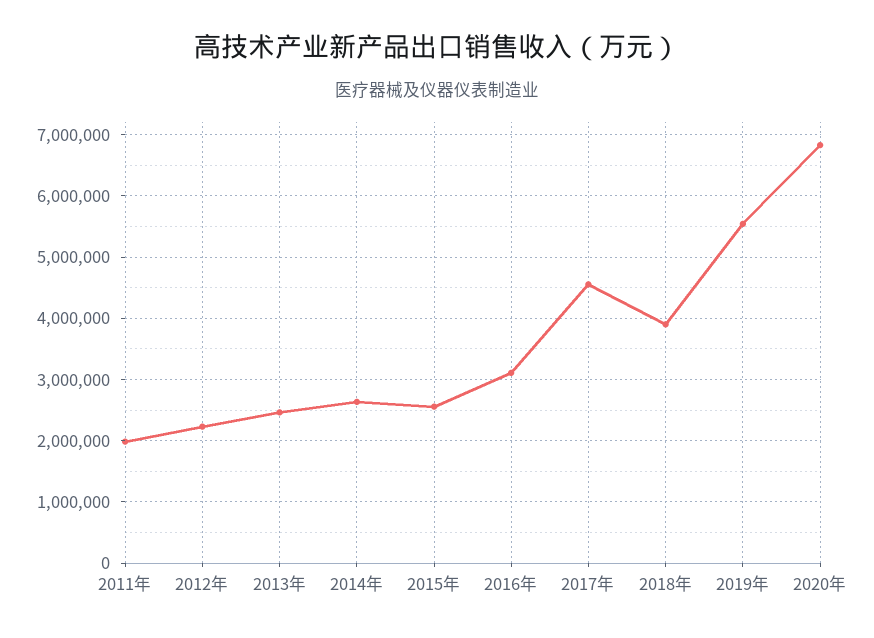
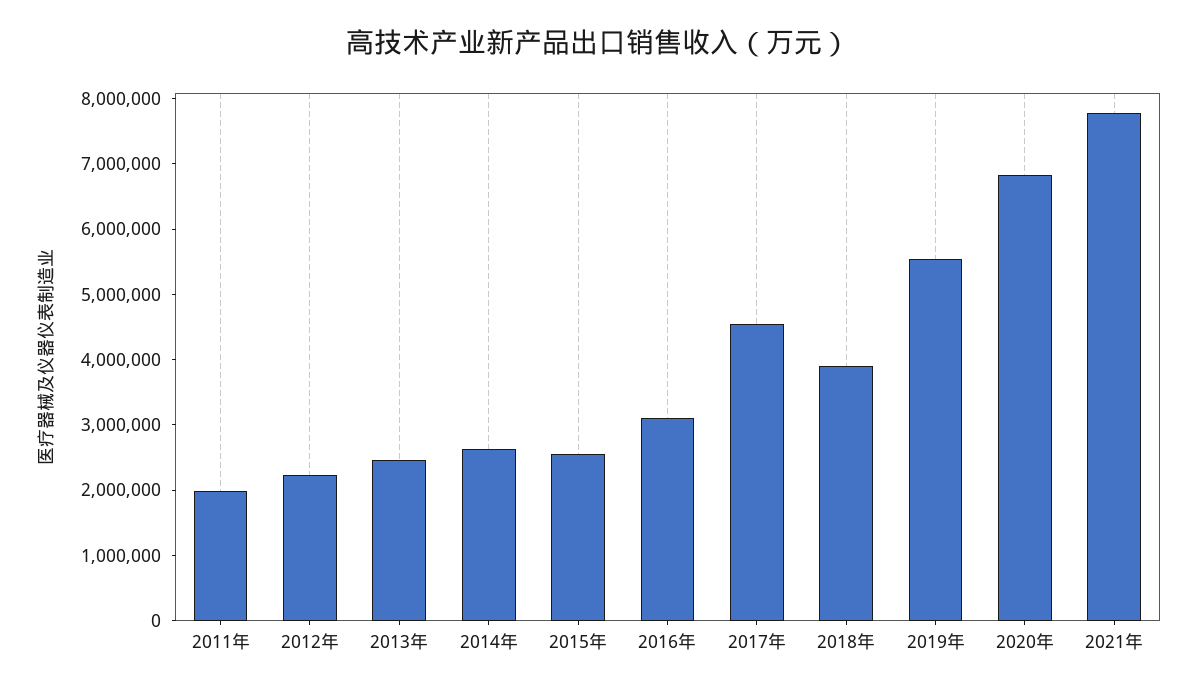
2021年: none -> 7800000

